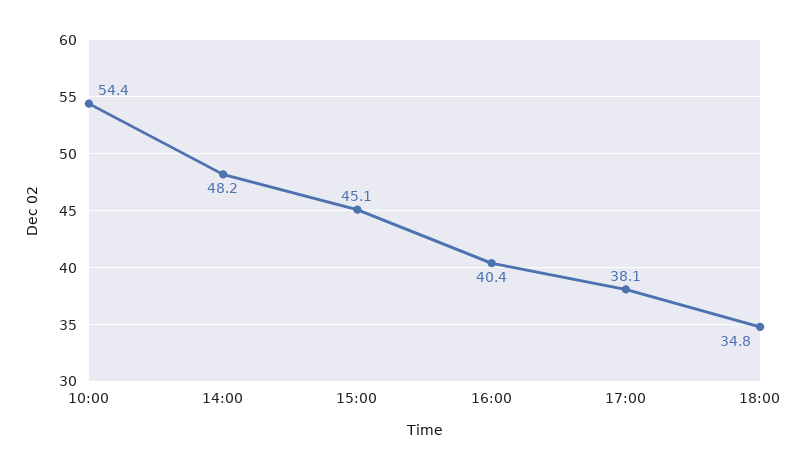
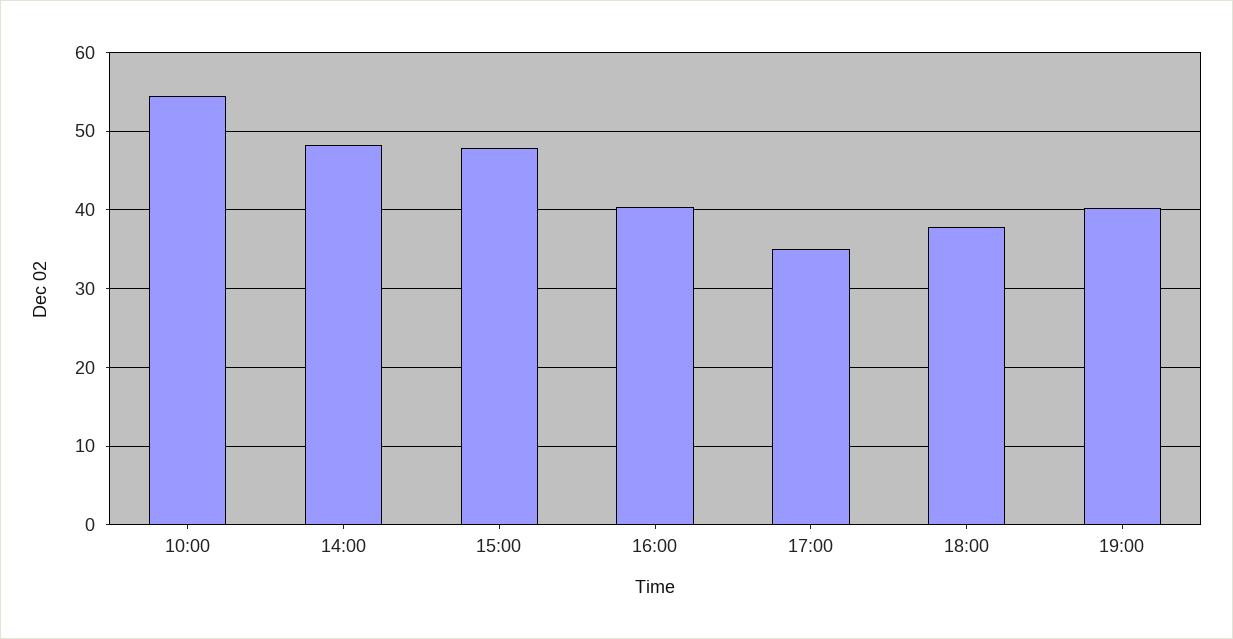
15:00: 45.1 -> 48
17:00: 38.1 -> 35
18:00: 34.8 -> 38
19:00: none -> 40

